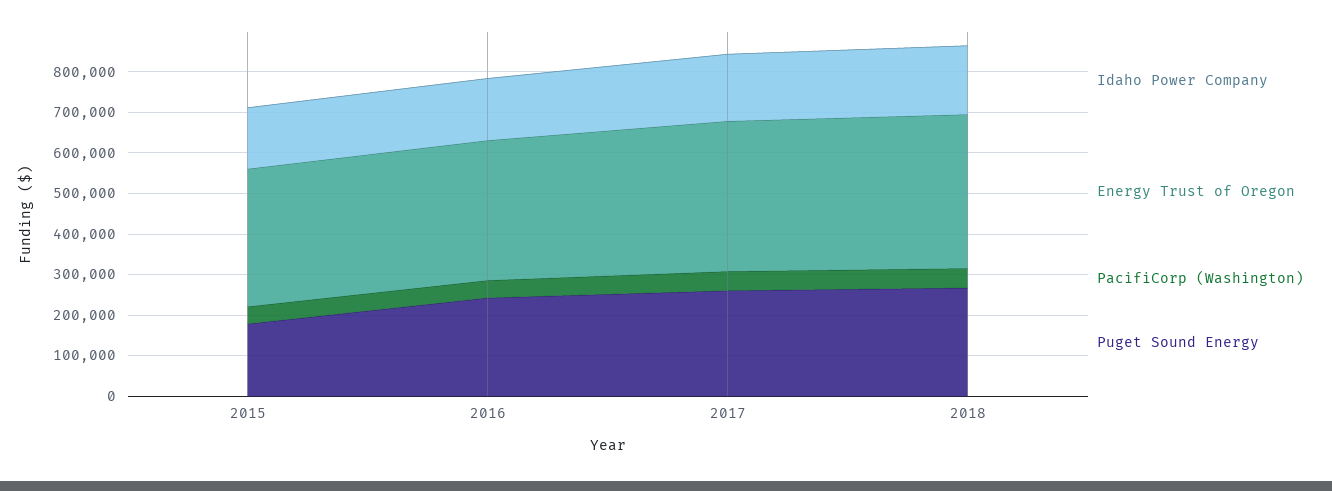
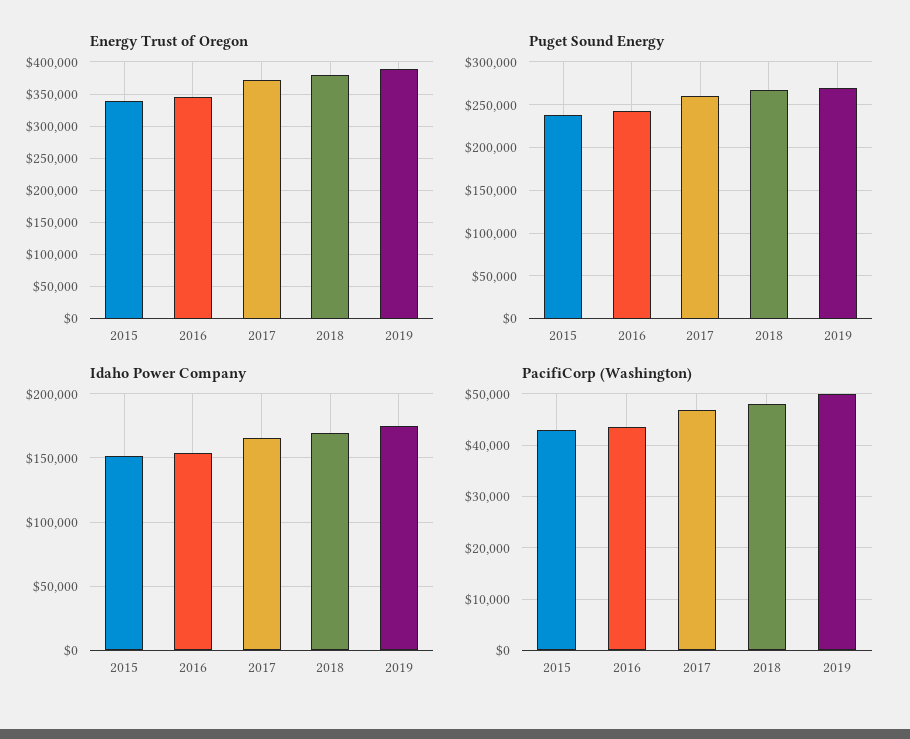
Puget Sound Energy, 2015: 180000 -> 240000
Energy Trust of Oregon, 2019: none -> 390000
Puget Sound Energy, 2019: none -> 270000
Idaho Power Company, 2019: none -> 175000
PacifiCorp (Washington), 2019: none -> 50000

